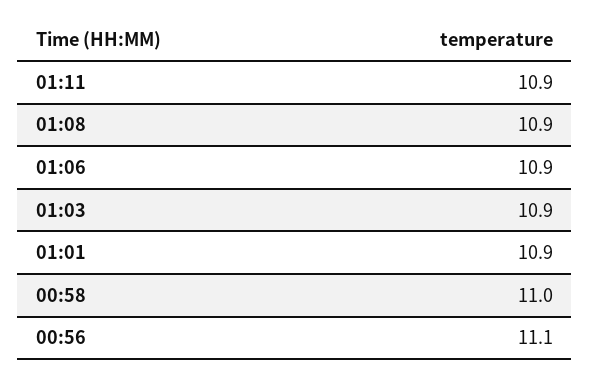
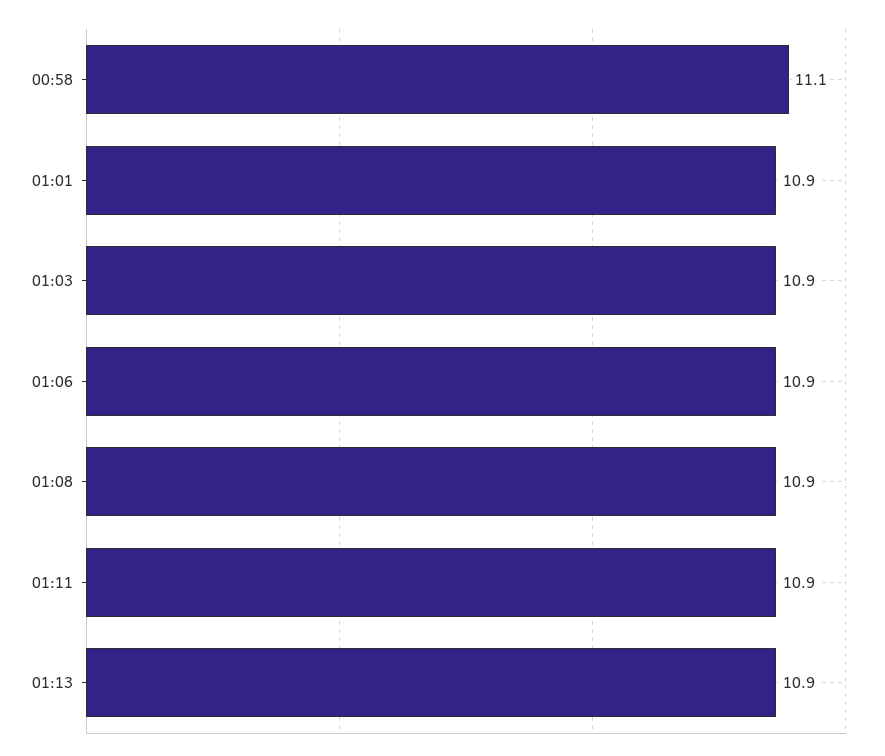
00:58: 11 -> 11.1
00:56: 11.1 -> none
01:13: none -> 10.9

